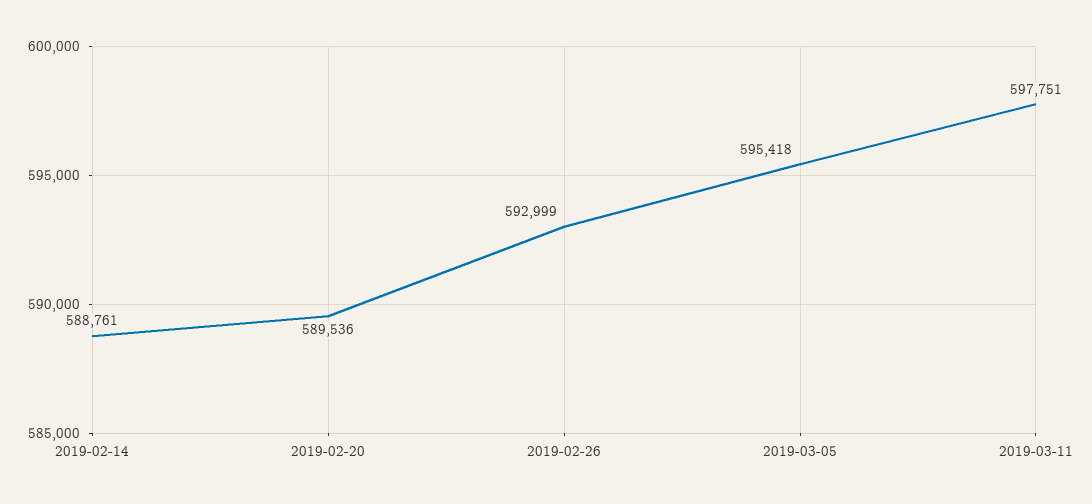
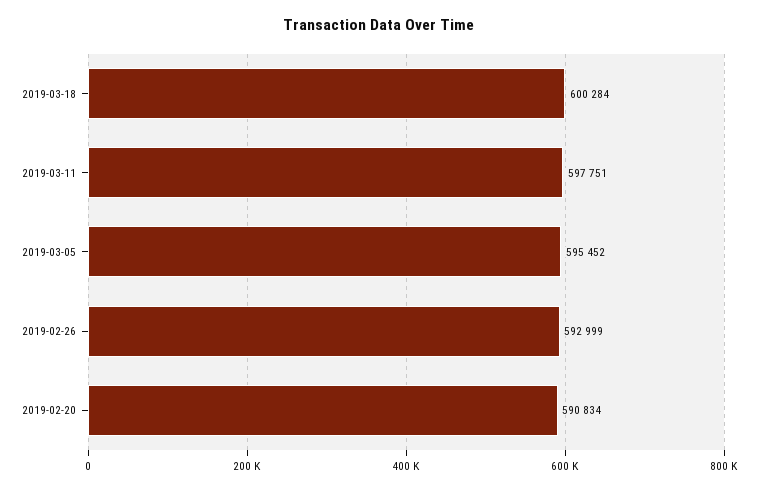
2019-02-14: 588761 -> none
2019-02-20: 589536 -> 590834
2019-03-05: 595418 -> 595452
2019-03-18: none -> 600284

